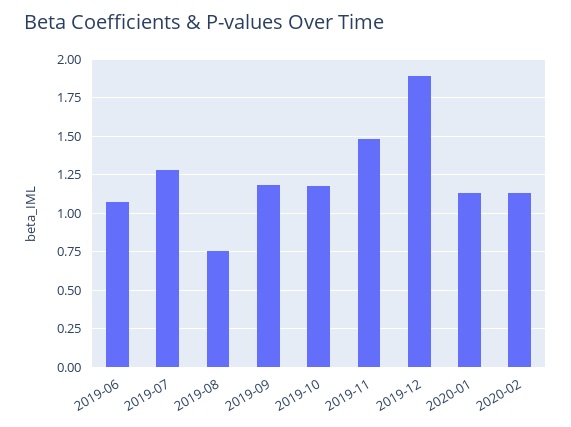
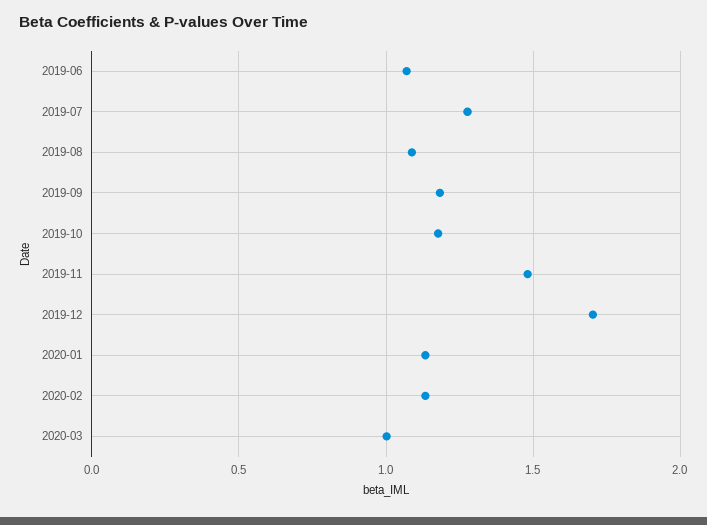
2019-08: 0.75 -> 1.1
2019-12: 1.9 -> 1.7
2020-03: none -> 1

